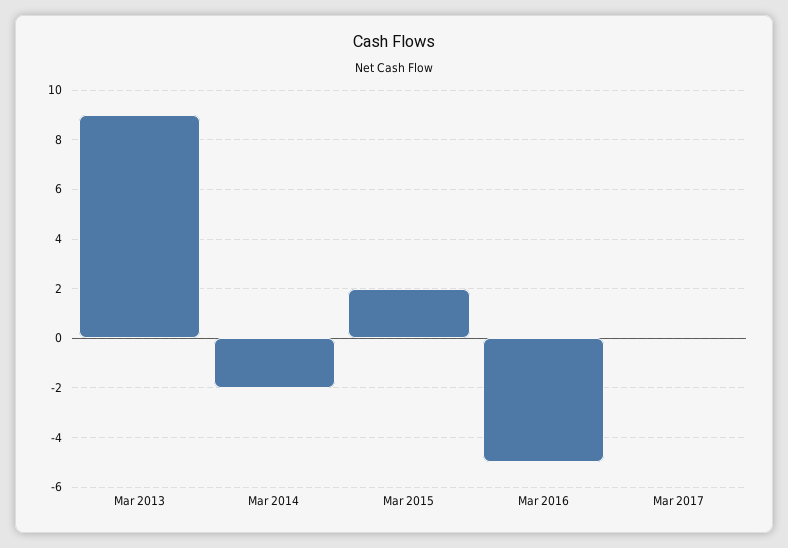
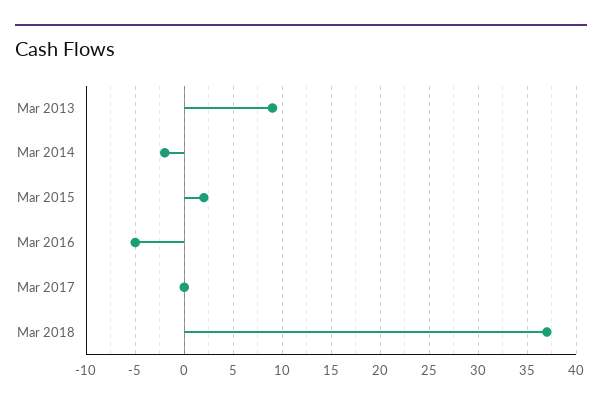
Mar 2018: none -> 37

